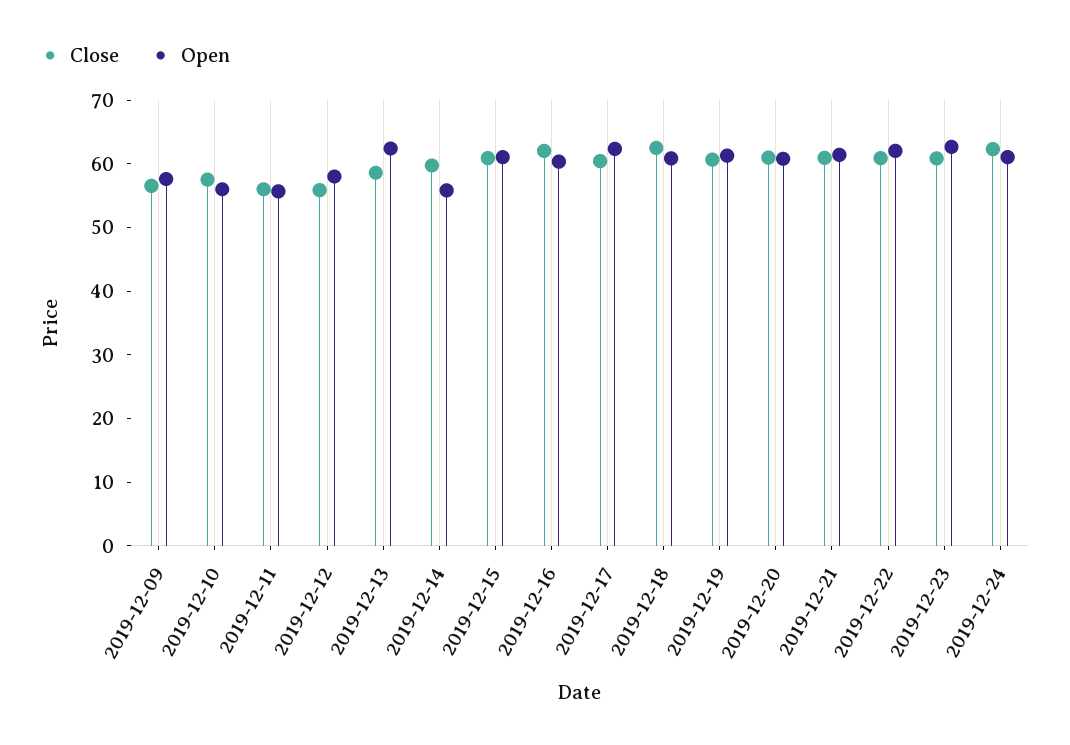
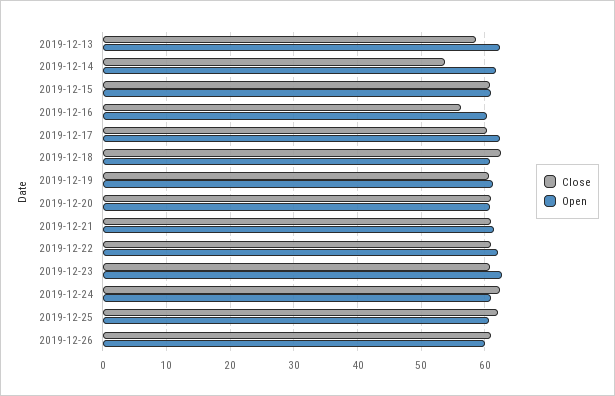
Close, 2019-12-09: 56 -> none
Open, 2019-12-09: 58 -> none
Close, 2019-12-10: 58 -> none
Open, 2019-12-10: 56 -> none
Close, 2019-12-11: 56 -> none
Open, 2019-12-11: 56 -> none
Close, 2019-12-12: 56 -> none
Open, 2019-12-12: 58 -> none
Close, 2019-12-14: 60 -> 54
Open, 2019-12-14: 56 -> 62
Close, 2019-12-16: 62 -> 56
Close, 2019-12-25: none -> 62
Open, 2019-12-25: none -> 61
Close, 2019-12-26: none -> 61
Open, 2019-12-26: none -> 60

